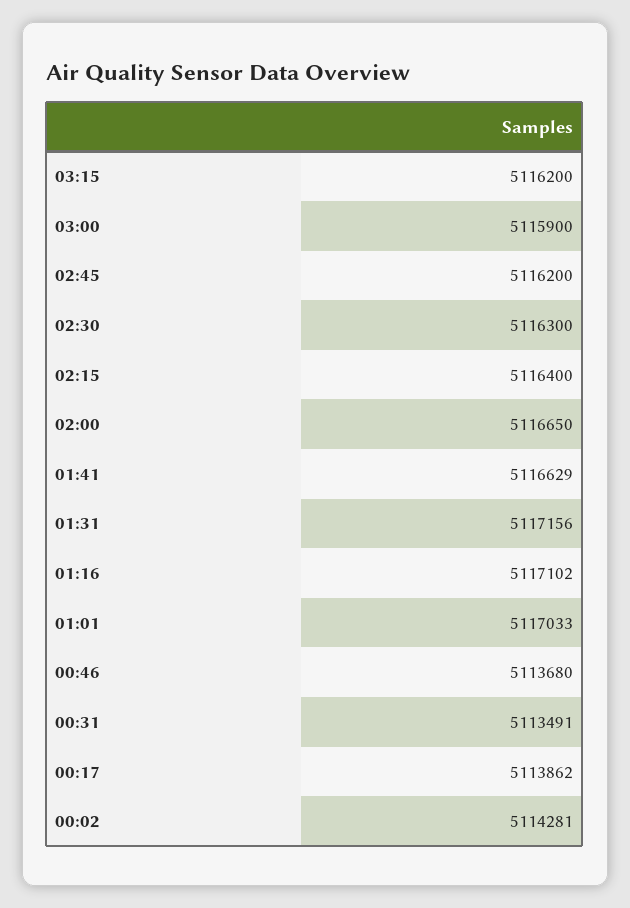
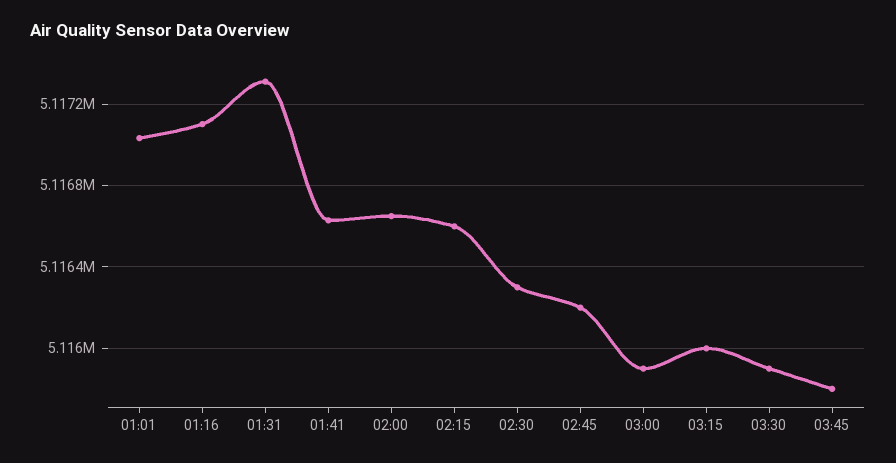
03:15: 5116200 -> 5116000
02:15: 5116400 -> 5116600
01:31: 5117156 -> 5117300
00:46: 5113680 -> none
00:31: 5113491 -> none
00:17: 5113862 -> none
00:02: 5114281 -> none
03:30: none -> 5115900
03:45: none -> 5115800

